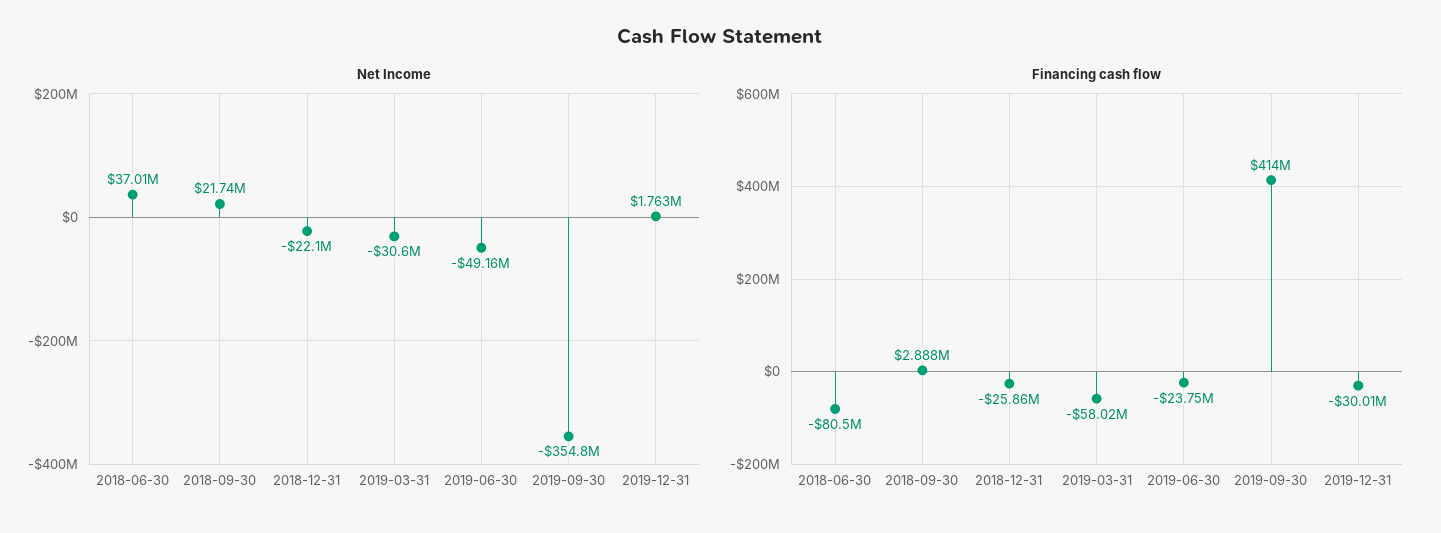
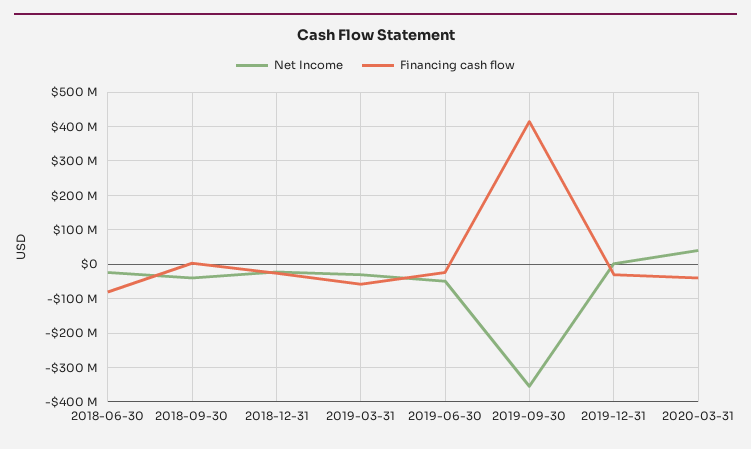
Net Income, 2018-06-30: 37010000 -> -20000000
Net Income, 2018-09-30: 21740000 -> -40000000
Net Income, 2020-03-31: none -> 40000000
Financing cash flow, 2020-03-31: none -> -40000000

